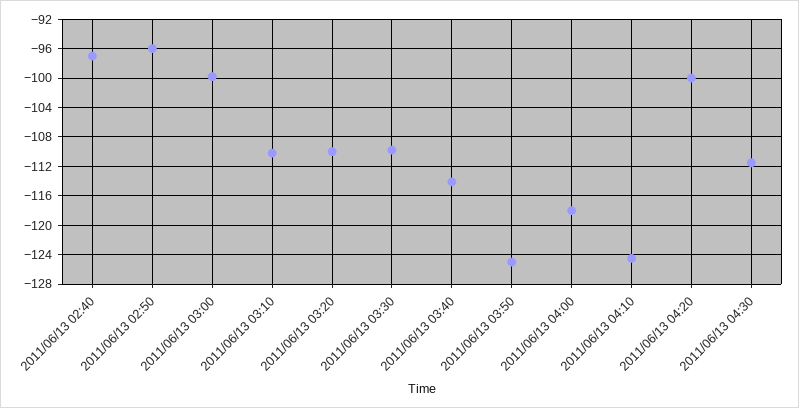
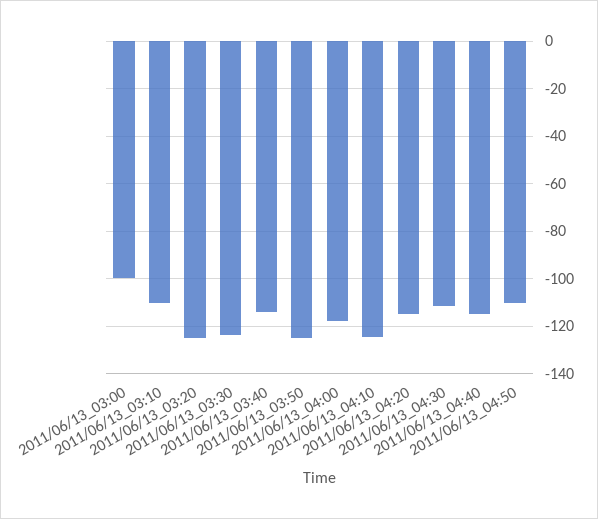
2011/06/13 02:40: -97 -> none
2011/06/13 02:50: -96 -> none
2011/06/13 03:20: -110 -> -125
2011/06/13 03:30: -110 -> -125
2011/06/13 04:20: -100 -> -115
2011/06/13_04:40: none -> -115
2011/06/13_04:50: none -> -110

